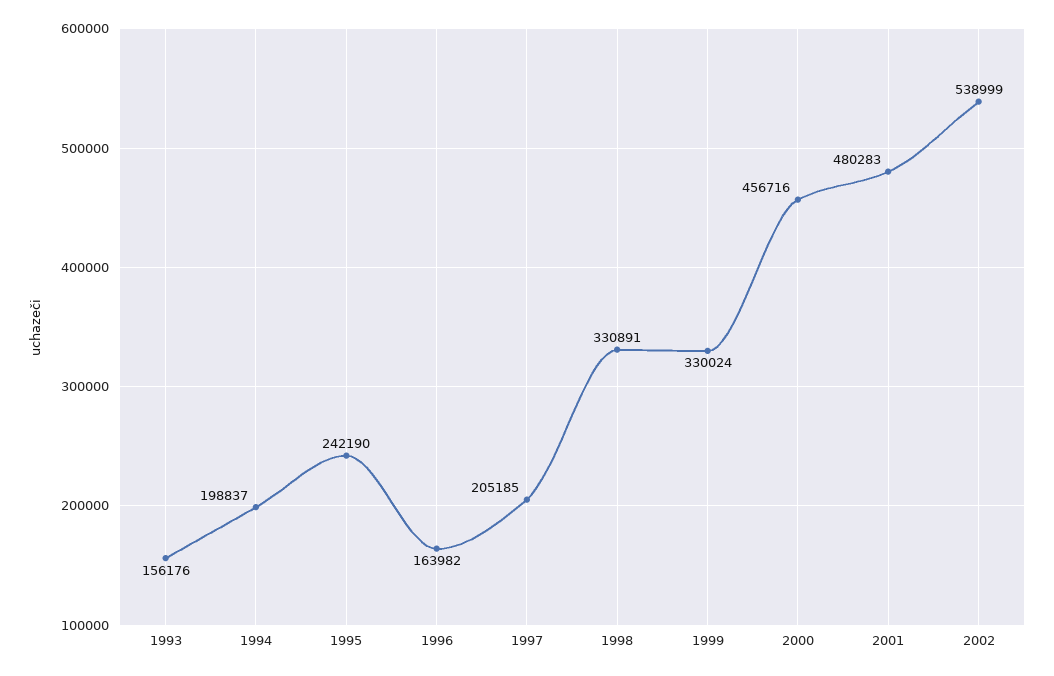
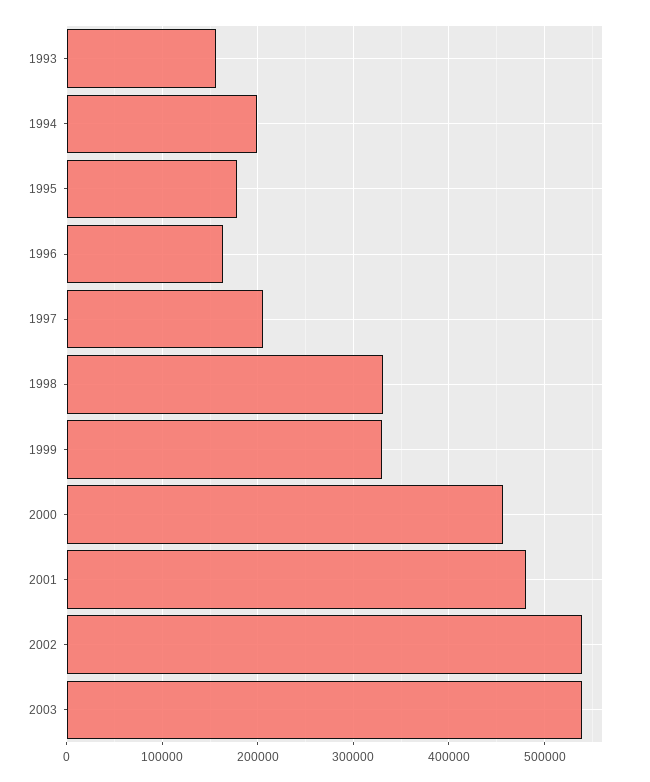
1995: 242190 -> 180000
2003: none -> 540000

